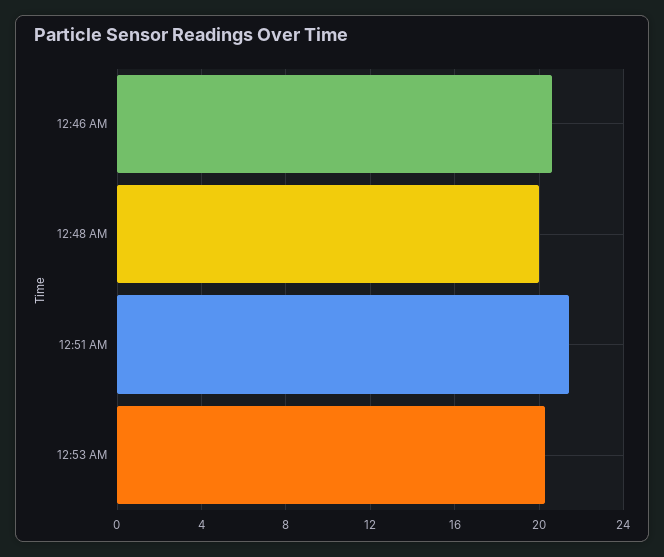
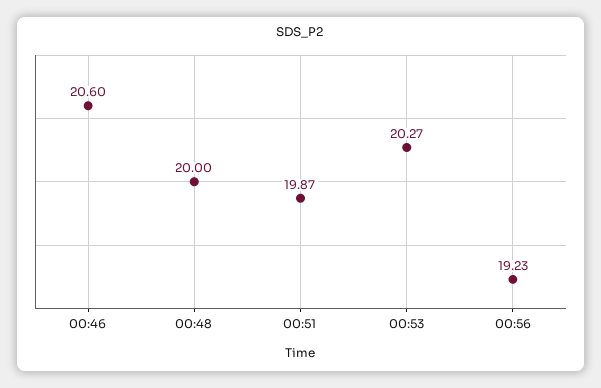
12:51 AM: 21.5 -> 19.87
00:56: none -> 19.23

